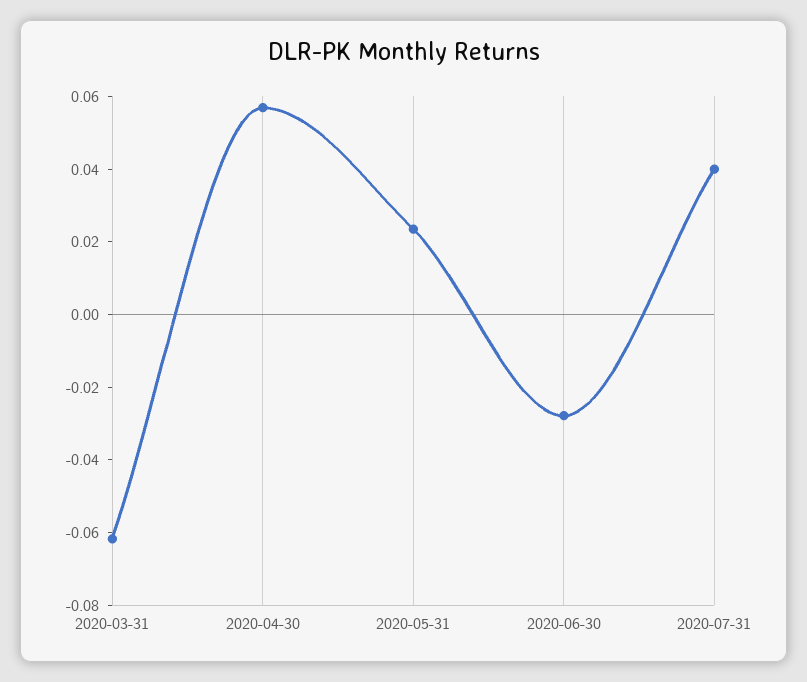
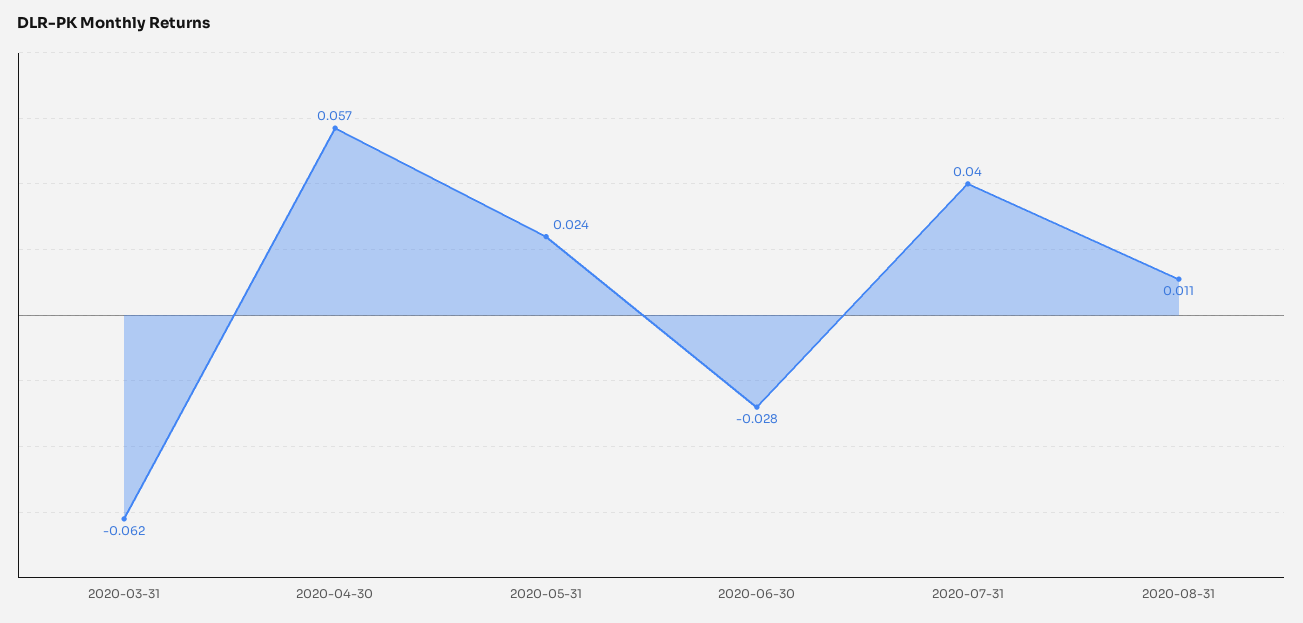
2020-08-31: none -> 0.011

